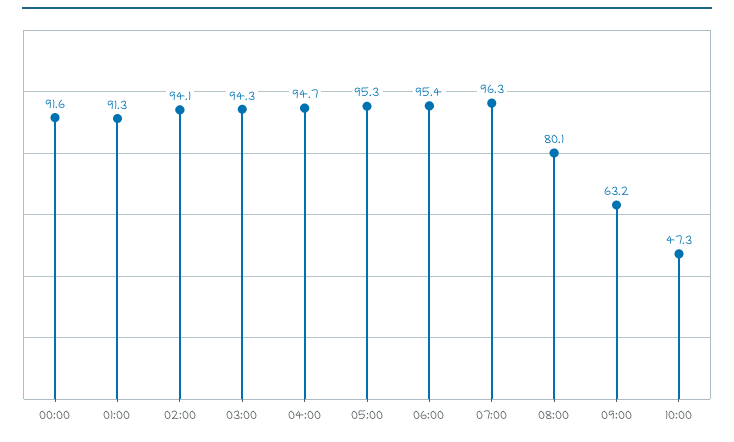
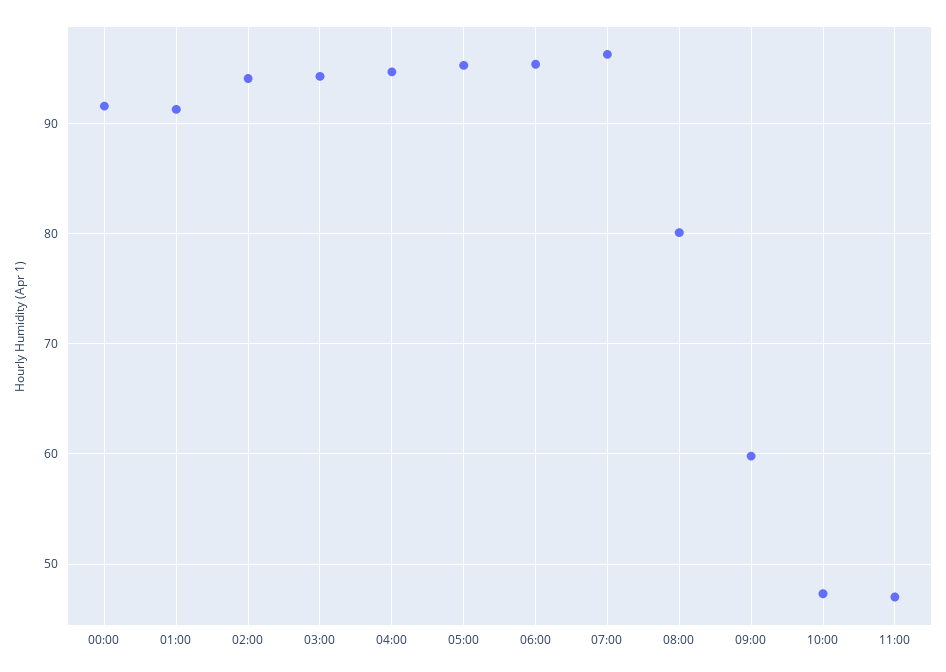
09:00: 63.2 -> 60
11:00: none -> 47

